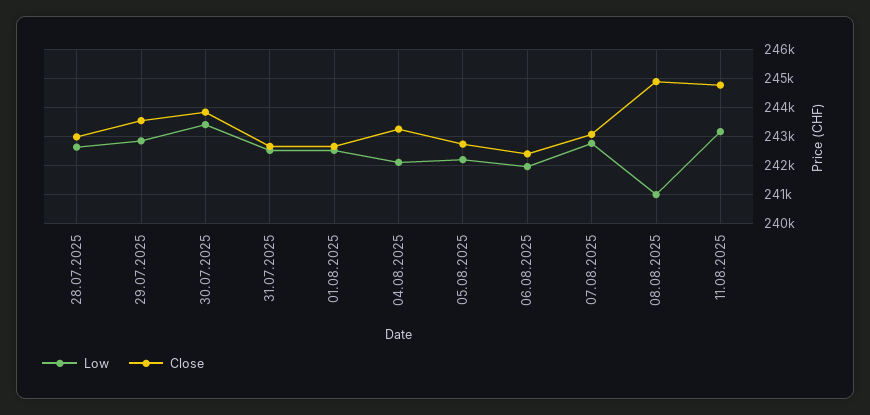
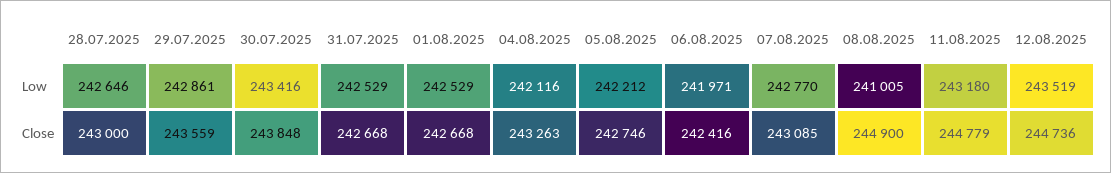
Low, 12.08.2025: none -> 243519
Close, 12.08.2025: none -> 244736

